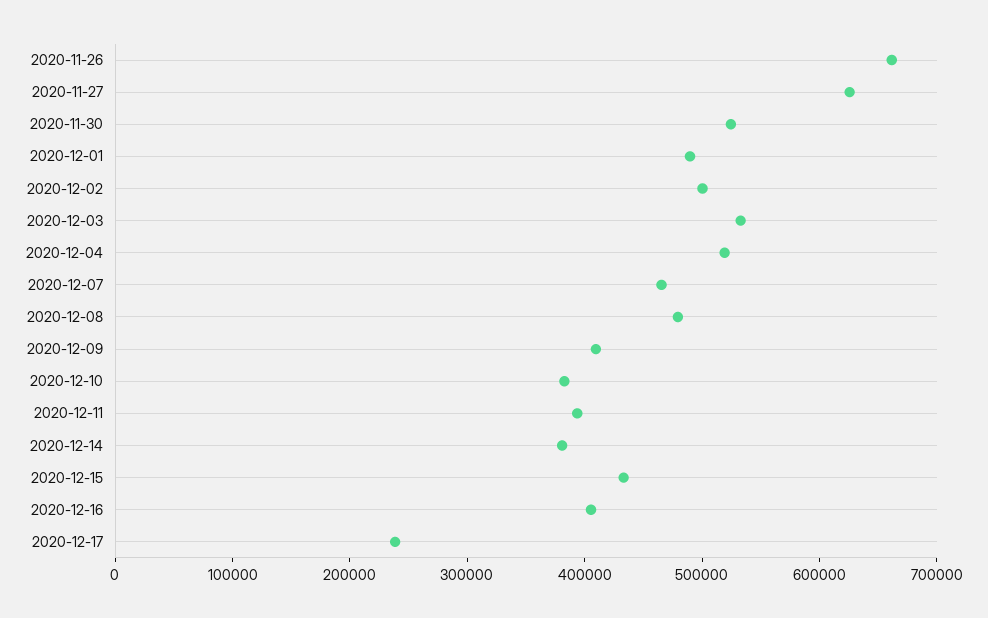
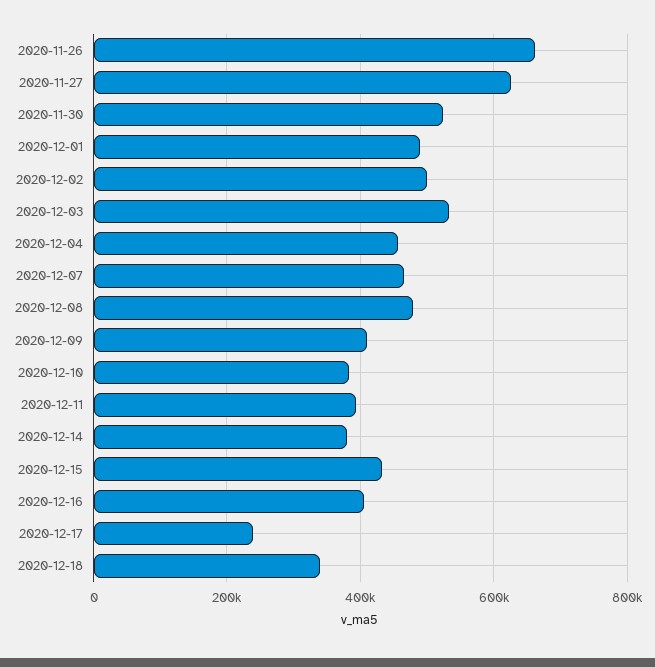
2020-12-04: 520000 -> 460000
2020-12-18: none -> 340000

